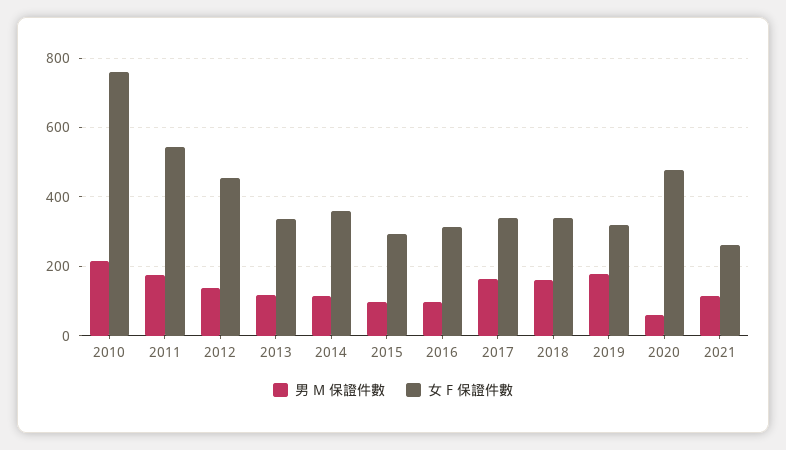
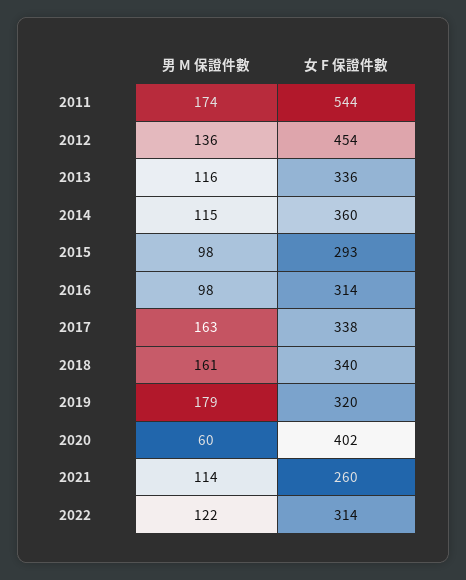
男 M 保證件數, 2010: 220 -> none
女 F 保證件數, 2010: 760 -> none
女 F 保證件數, 2020: 480 -> 402
男 M 保證件數, 2022: none -> 122
女 F 保證件數, 2022: none -> 314

